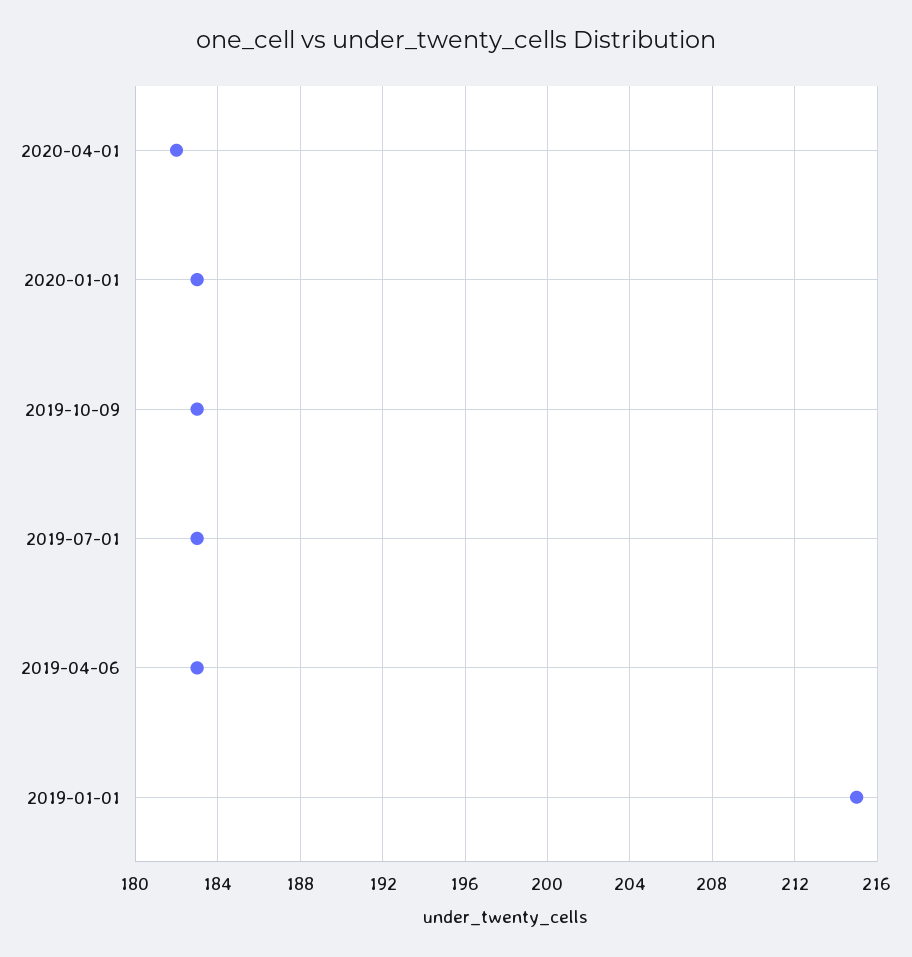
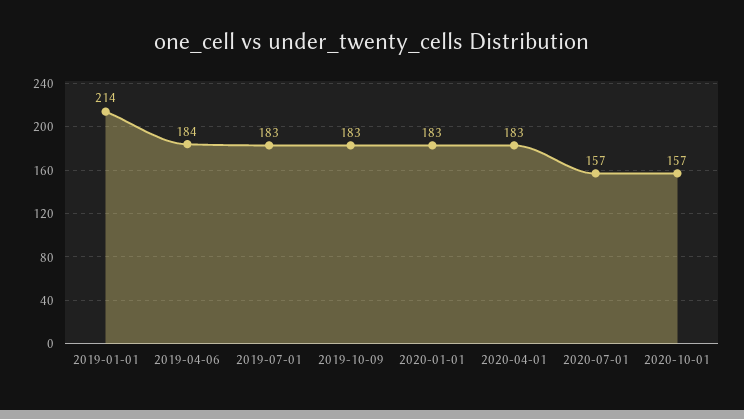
2020-04-01: 182 -> 183
2019-04-06: 183 -> 184
2019-01-01: 215 -> 214
2020-07-01: none -> 157
2020-10-01: none -> 157

